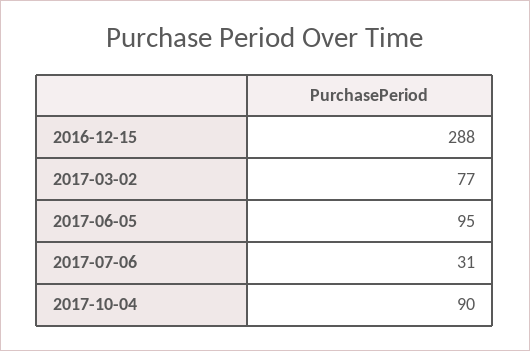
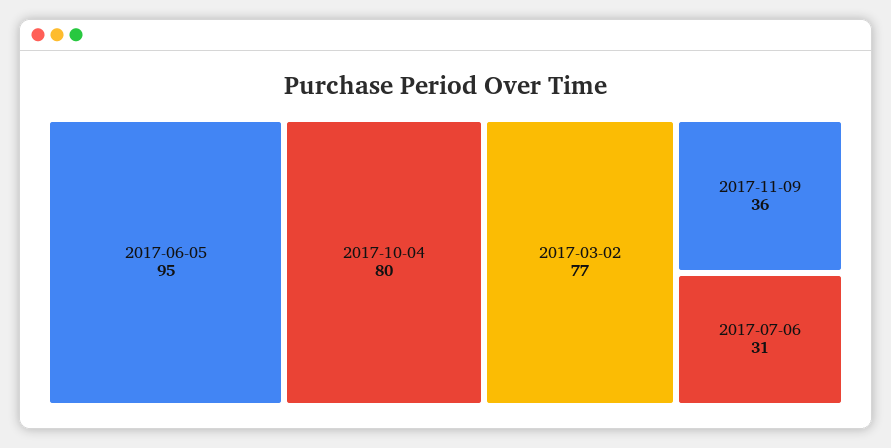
2016-12-15: 288 -> none
2017-10-04: 90 -> 80
2017-11-09: none -> 36

